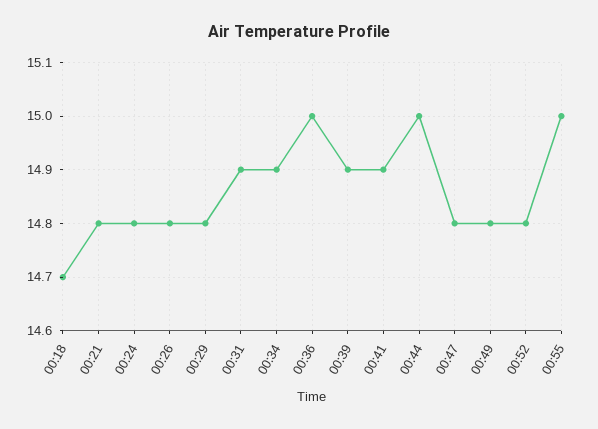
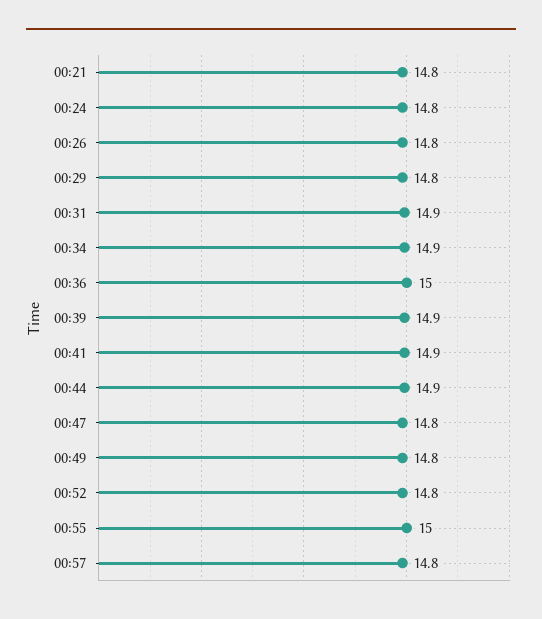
00:18: 14.7 -> none
00:44: 15 -> 14.9
00:57: none -> 14.8

